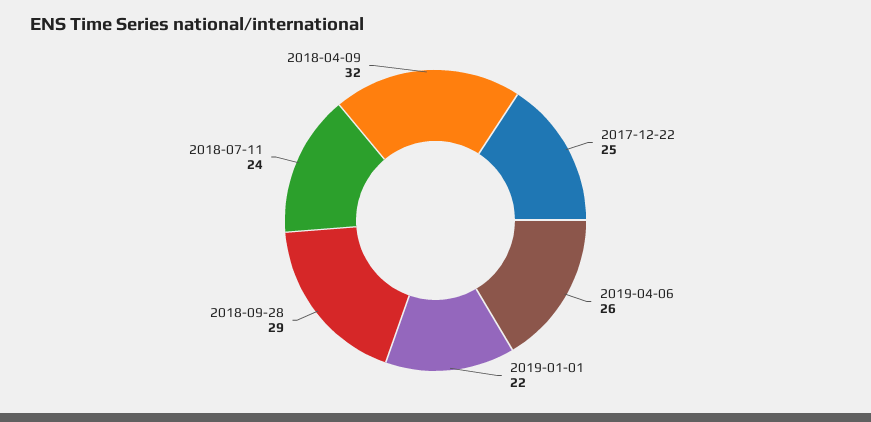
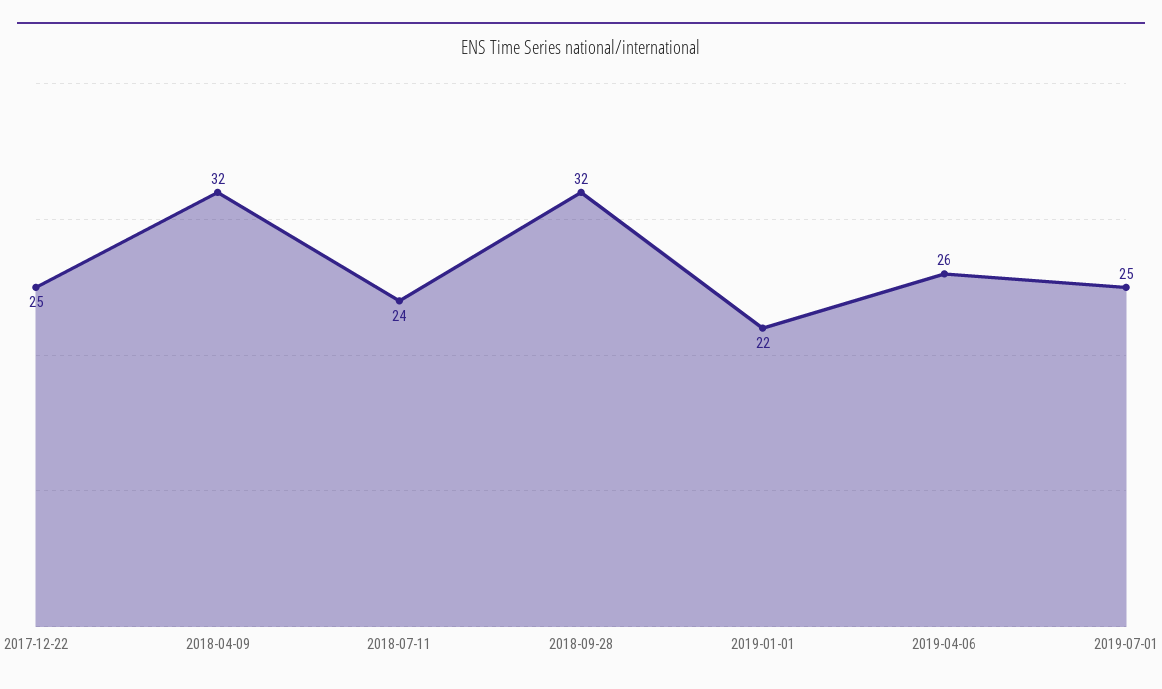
2018-09-28: 29 -> 32
2019-07-01: none -> 25

